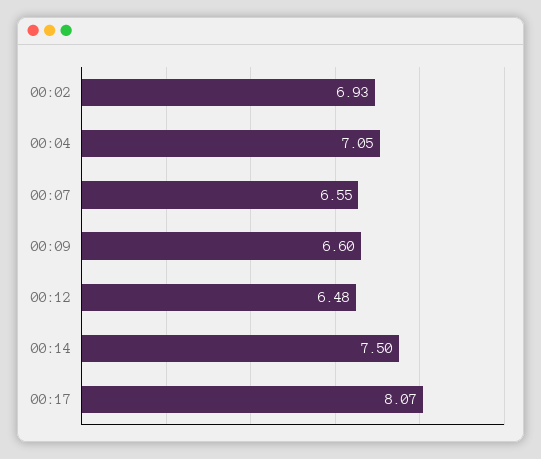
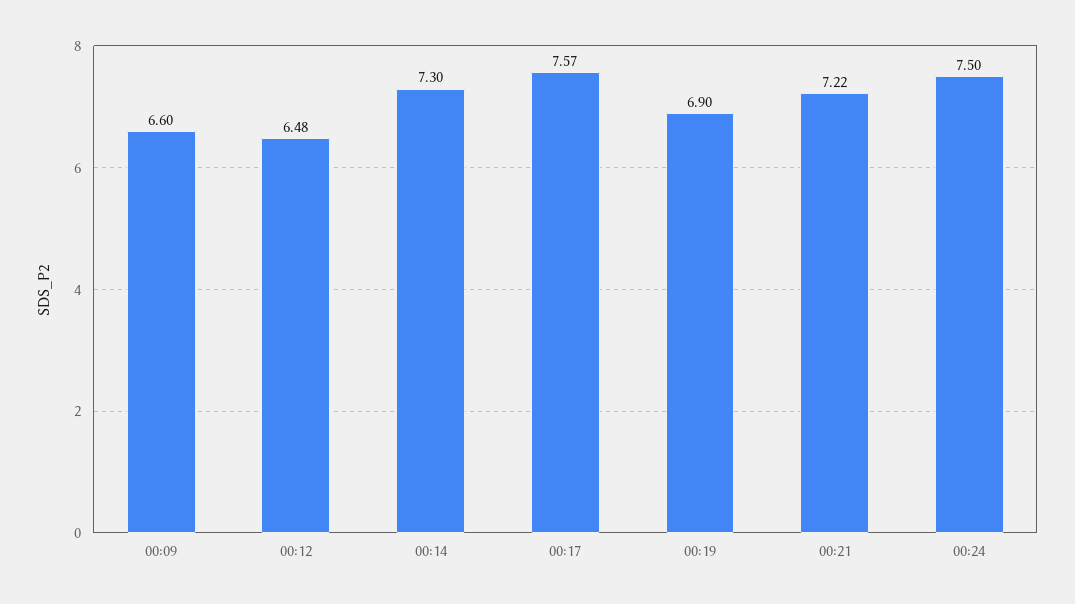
00:02: 6.93 -> none
00:04: 7.05 -> none
00:07: 6.55 -> none
00:14: 7.5 -> 7.3
00:17: 8.07 -> 7.57
00:19: none -> 6.9
00:21: none -> 7.22
00:24: none -> 7.5

